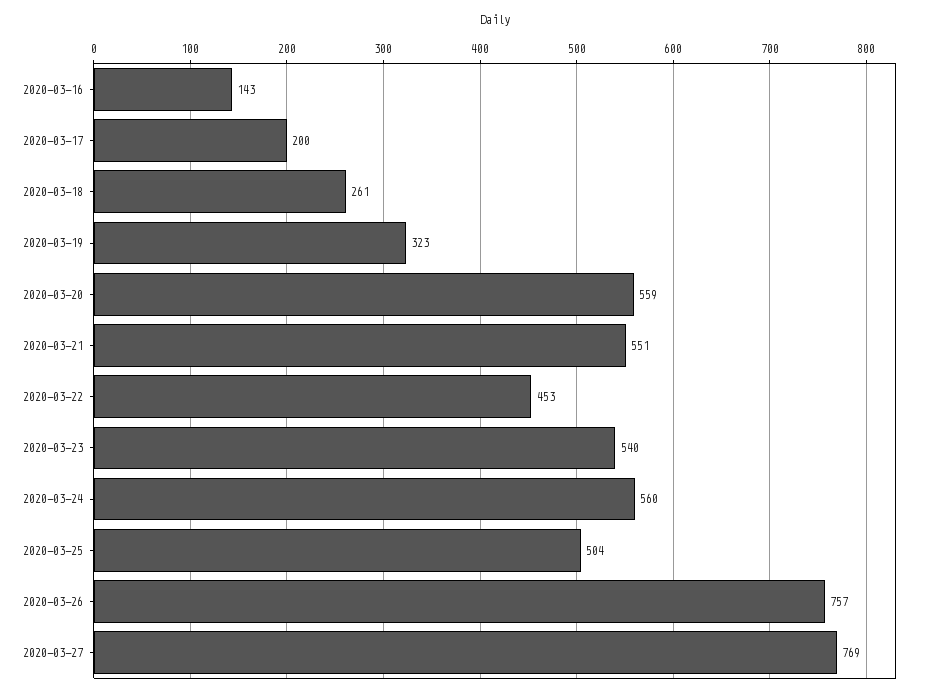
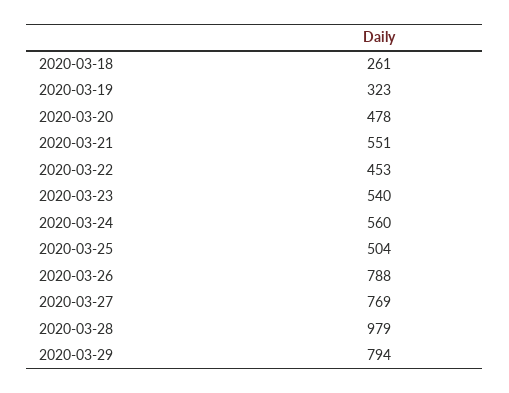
2020-03-16: 143 -> none
2020-03-17: 200 -> none
2020-03-20: 559 -> 478
2020-03-26: 757 -> 788
2020-03-28: none -> 979
2020-03-29: none -> 794

